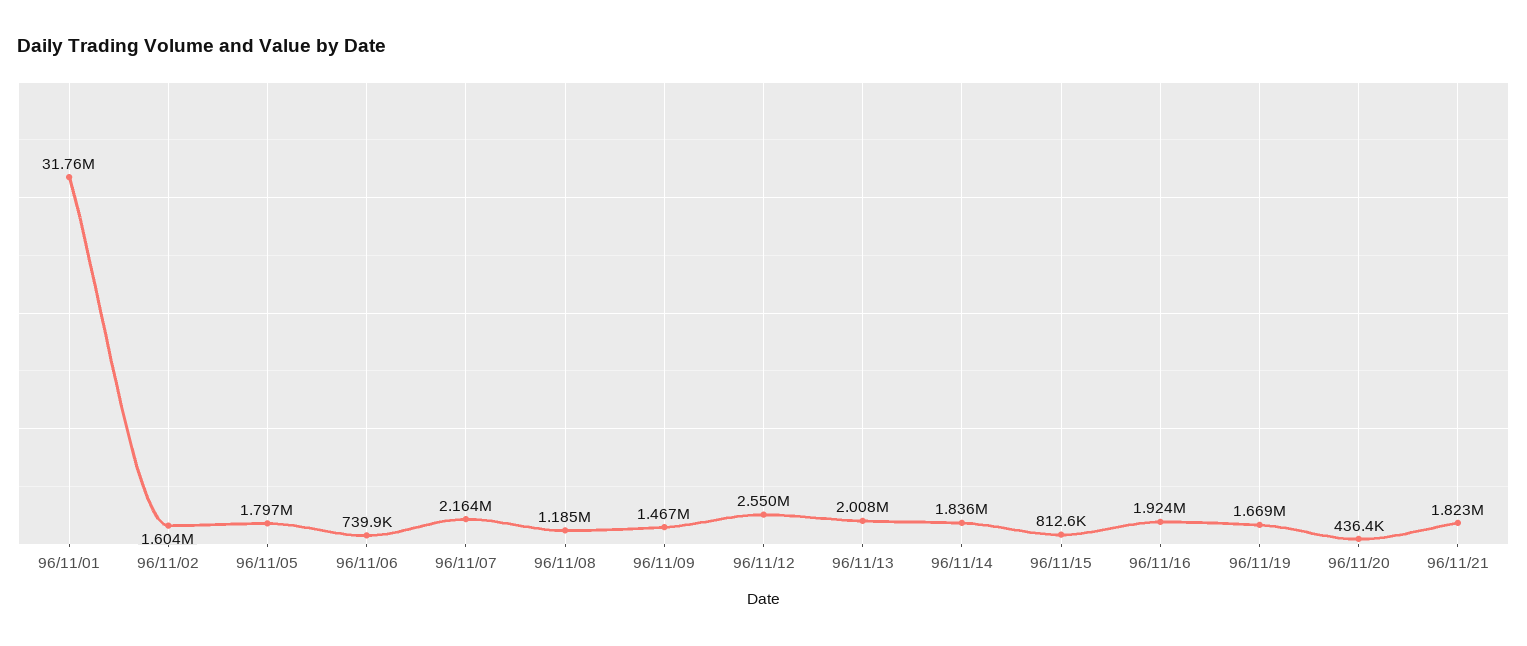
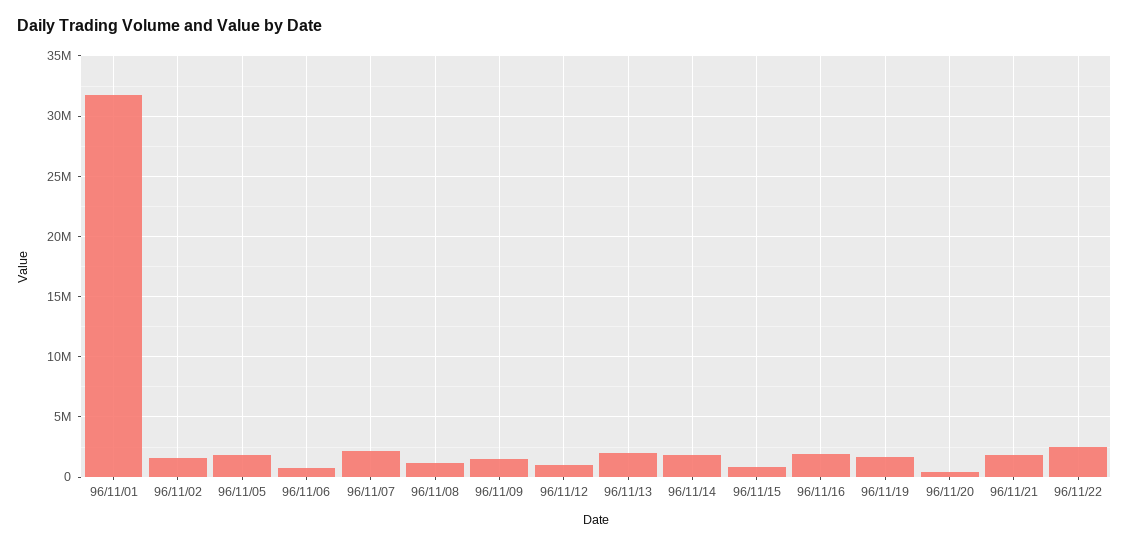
96/11/12: 2550000 -> 1000000
96/11/22: none -> 2500000

